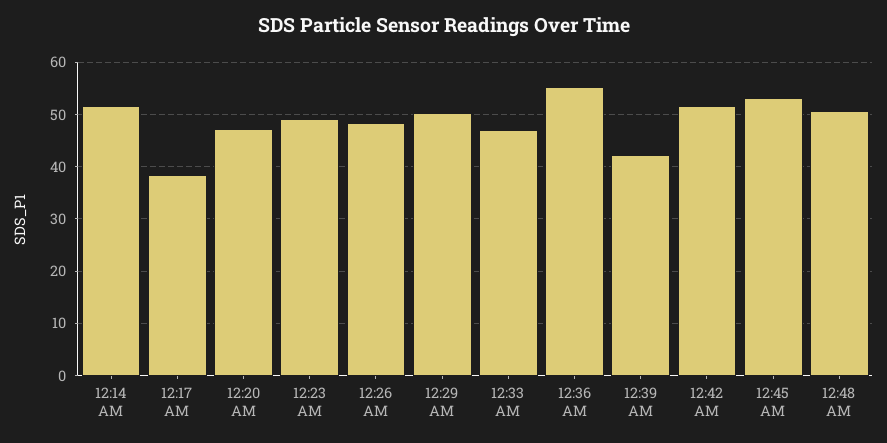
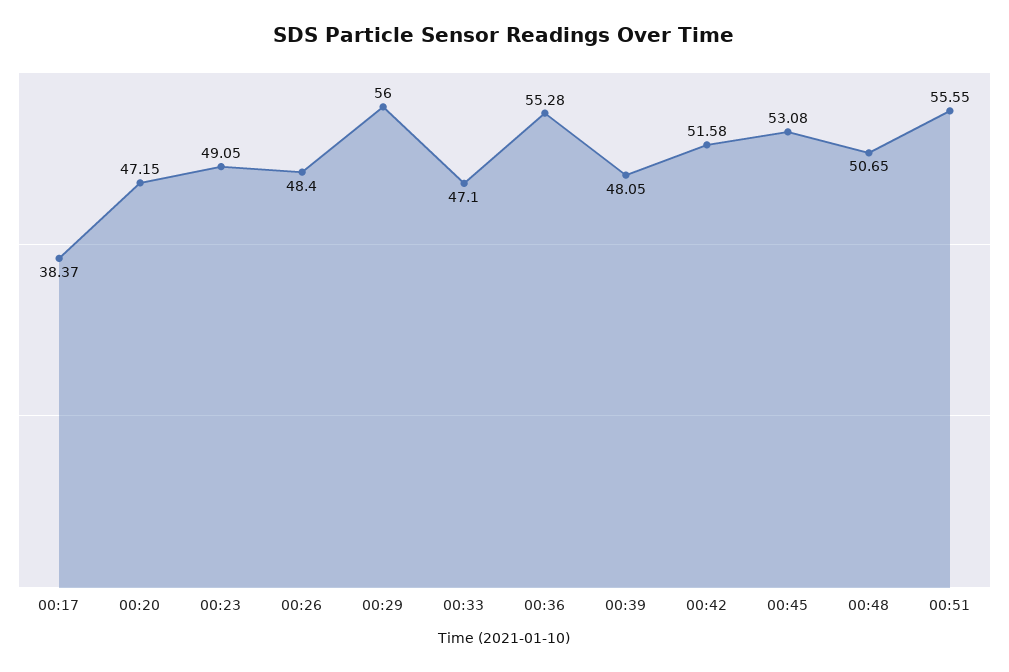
12:14 AM: 52 -> none
12:29 AM: 50 -> 56
12:39 AM: 42 -> 48.05
00:51: none -> 55.55

